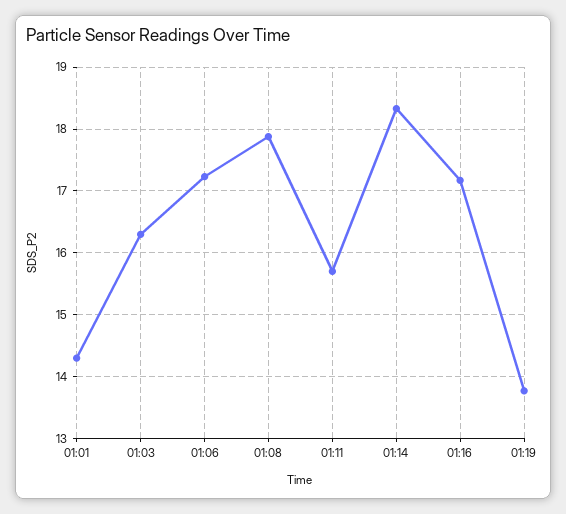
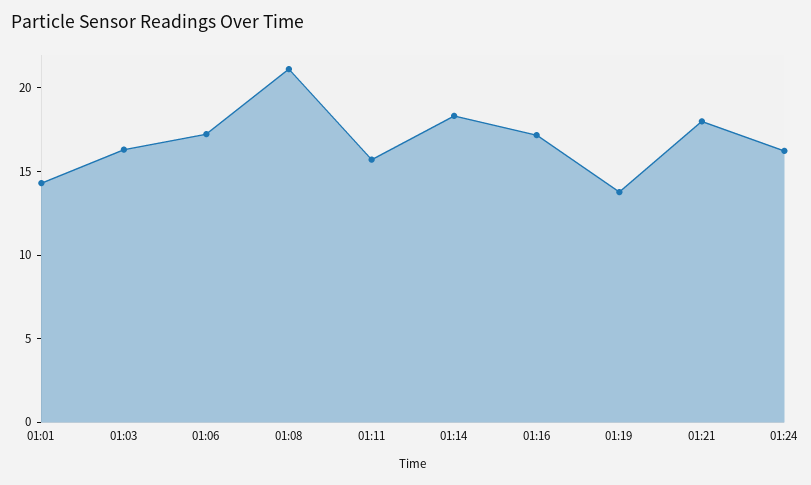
01:08: 17.9 -> 21
01:21: none -> 18
01:24: none -> 16

